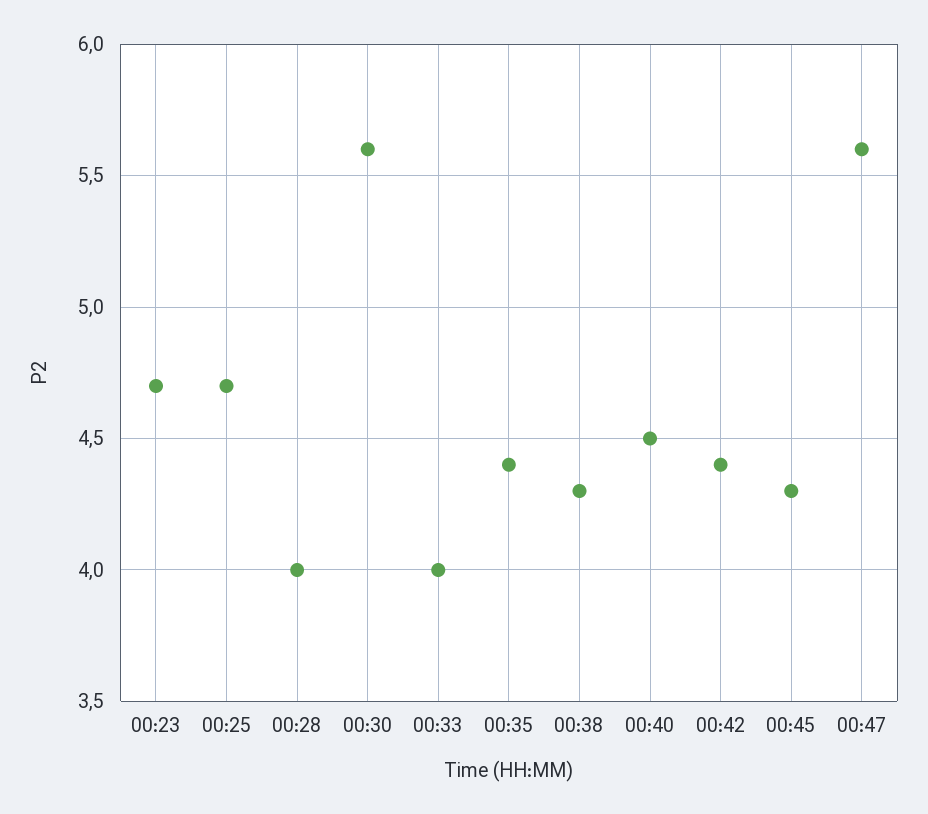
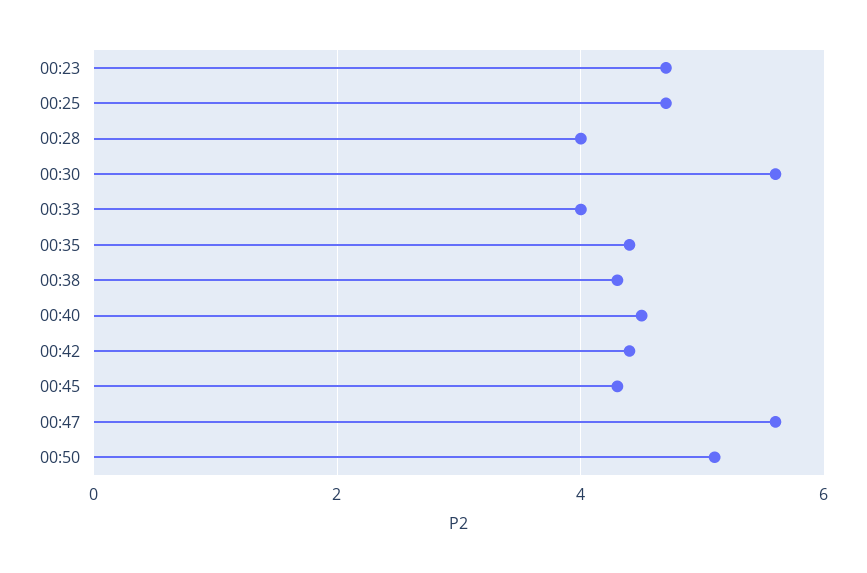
00:50: none -> 5

